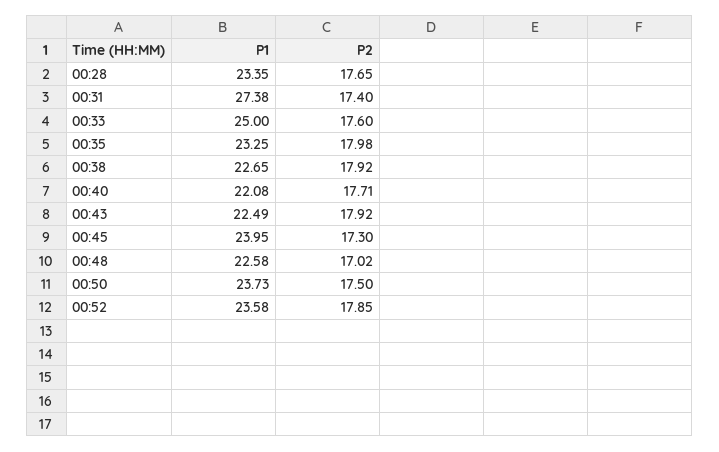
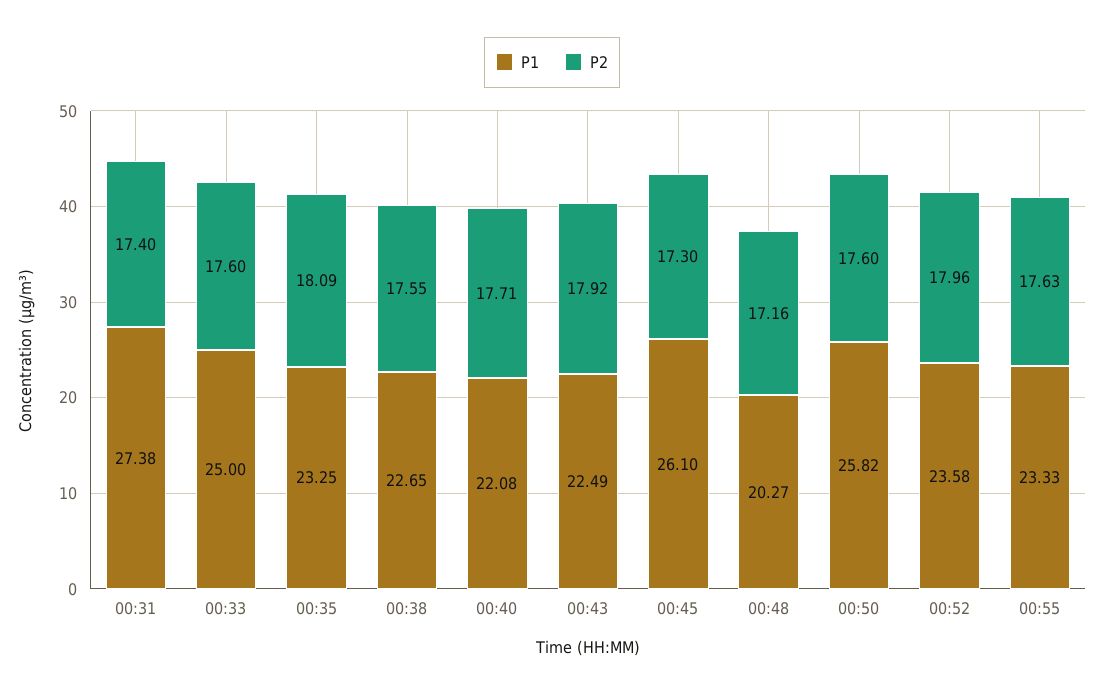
P1, 00:28: 23.35 -> none
P2, 00:28: 17.65 -> none
P2, 00:35: 17.98 -> 18.09
P2, 00:38: 17.92 -> 17.55
P1, 00:45: 23.95 -> 26.1
P1, 00:48: 22.58 -> 20.27
P2, 00:48: 17.02 -> 17.16
P1, 00:50: 23.73 -> 25.82
P2, 00:50: 17.5 -> 17.6
P2, 00:52: 17.85 -> 17.96
P1, 00:55: none -> 23.33
P2, 00:55: none -> 17.63

